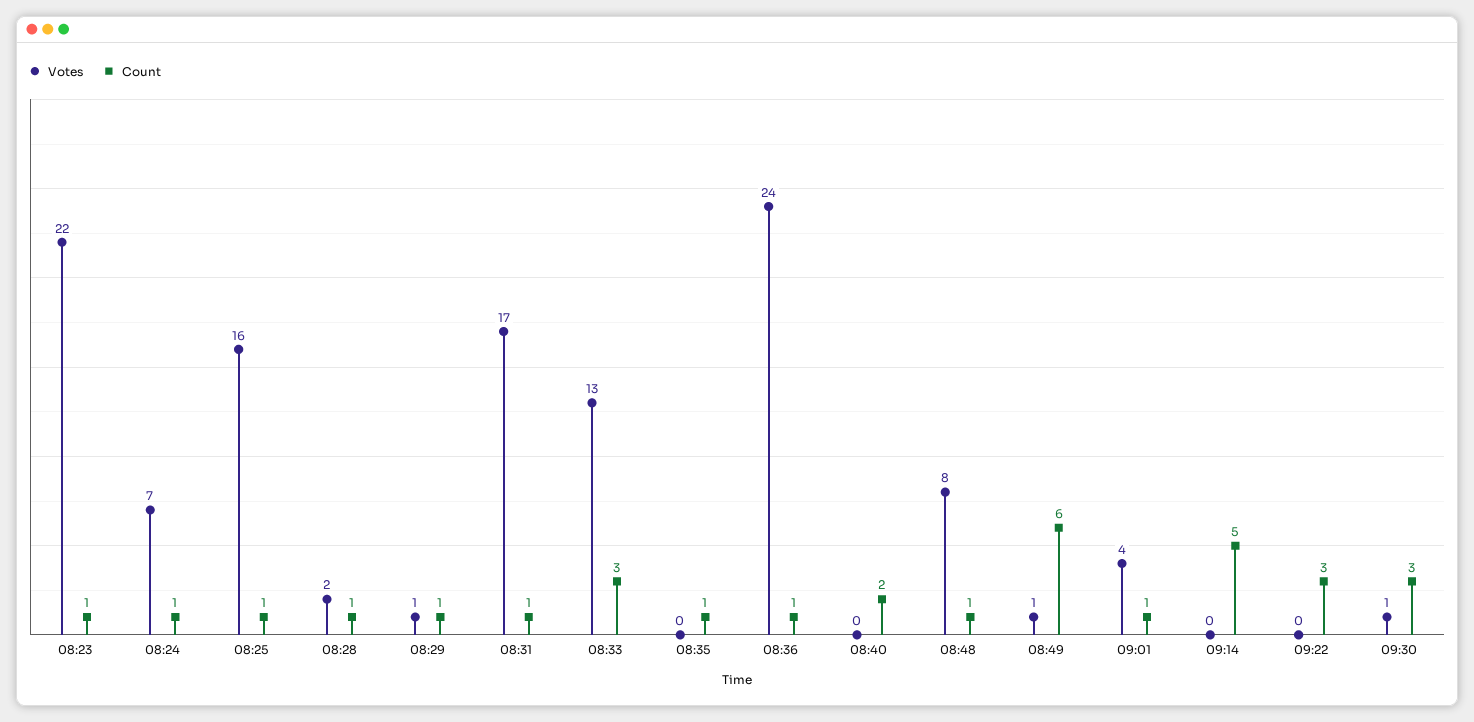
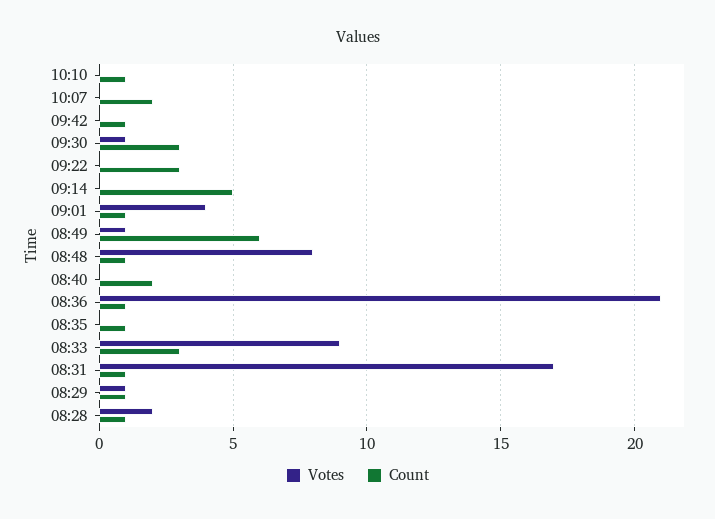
Votes, 08:23: 22 -> none
Count, 08:23: 1 -> none
Votes, 08:24: 7 -> none
Count, 08:24: 1 -> none
Votes, 08:25: 16 -> none
Count, 08:25: 1 -> none
Votes, 08:33: 13 -> 9
Votes, 08:36: 24 -> 21
Votes, 10:10: none -> 0
Count, 10:10: none -> 1
Votes, 10:07: none -> 0
Count, 10:07: none -> 2
Votes, 09:42: none -> 0
Count, 09:42: none -> 1

